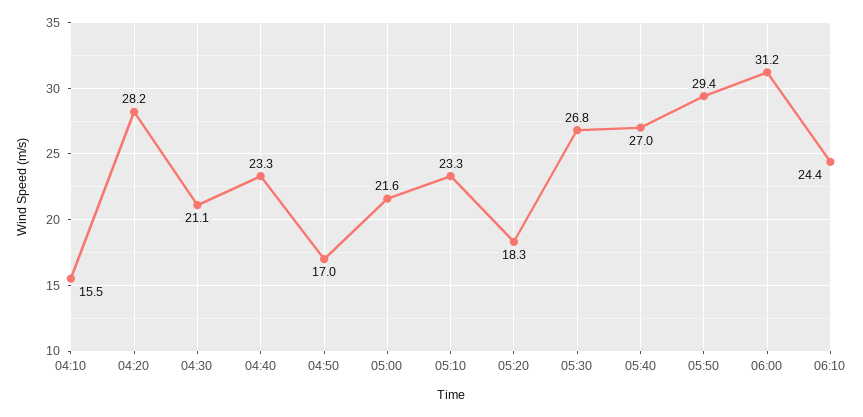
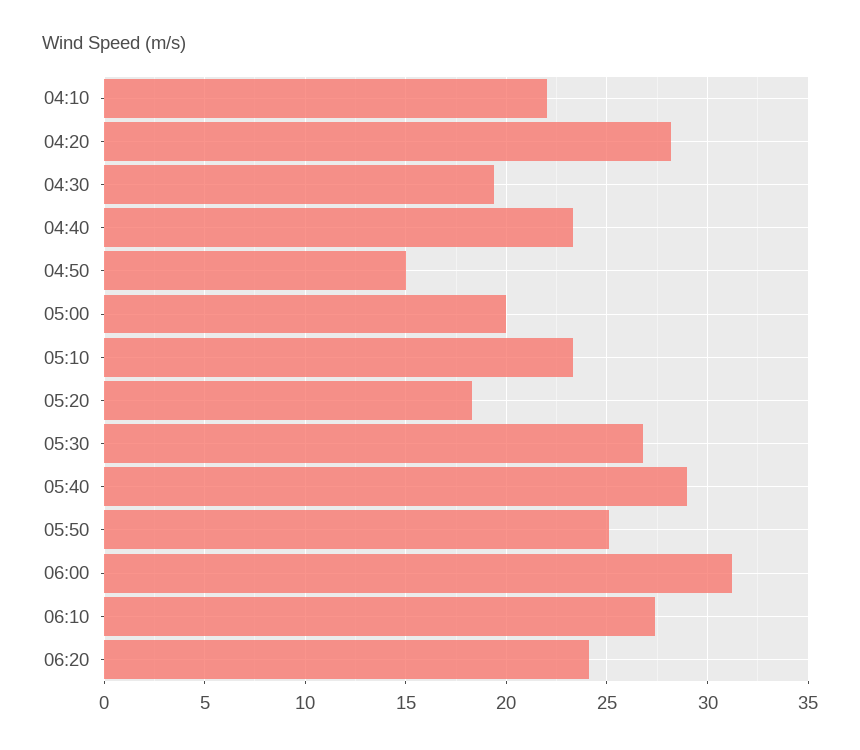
04:10: 15.5 -> 22
04:30: 21.1 -> 19.5
04:50: 17 -> 15
05:00: 21.6 -> 20
05:40: 27 -> 29
05:50: 29.4 -> 25
06:10: 24.4 -> 27.5
06:20: none -> 24

